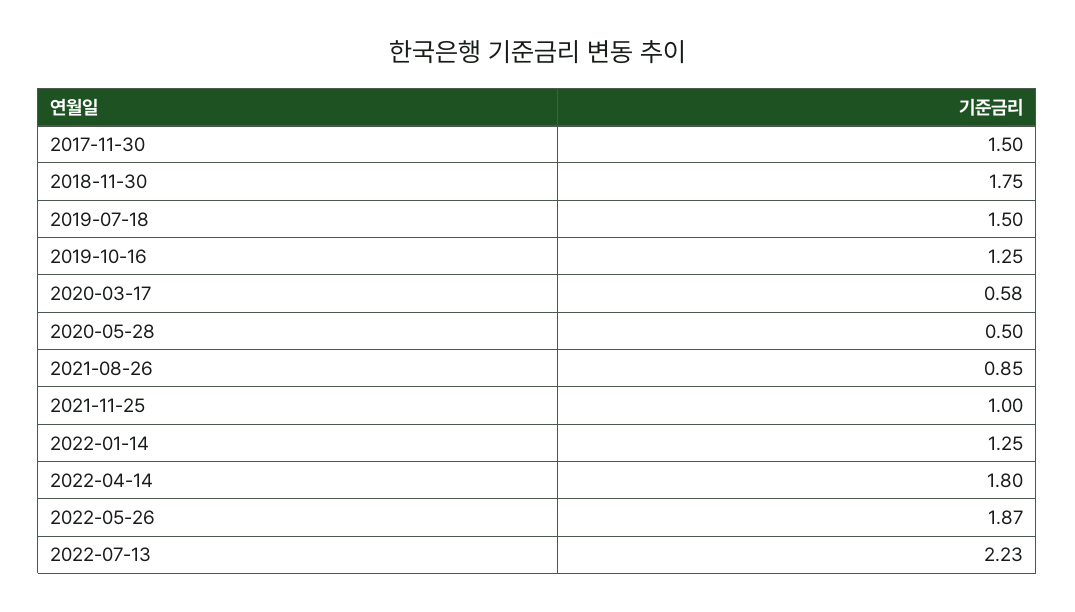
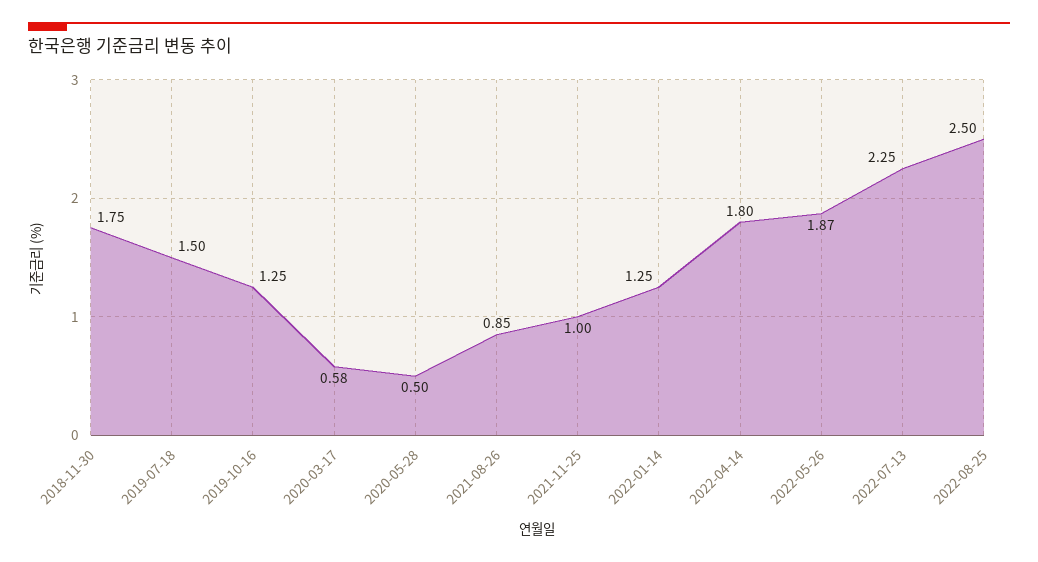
2017-11-30: 1.5 -> none
2022-07-13: 2.23 -> 2.25
2022-08-25: none -> 2.5

